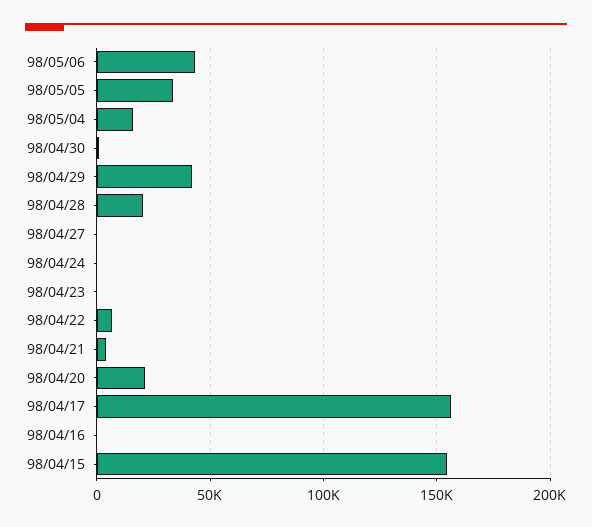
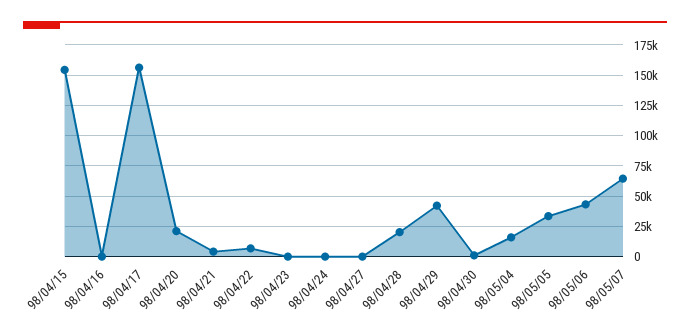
98/05/07: none -> 65000

